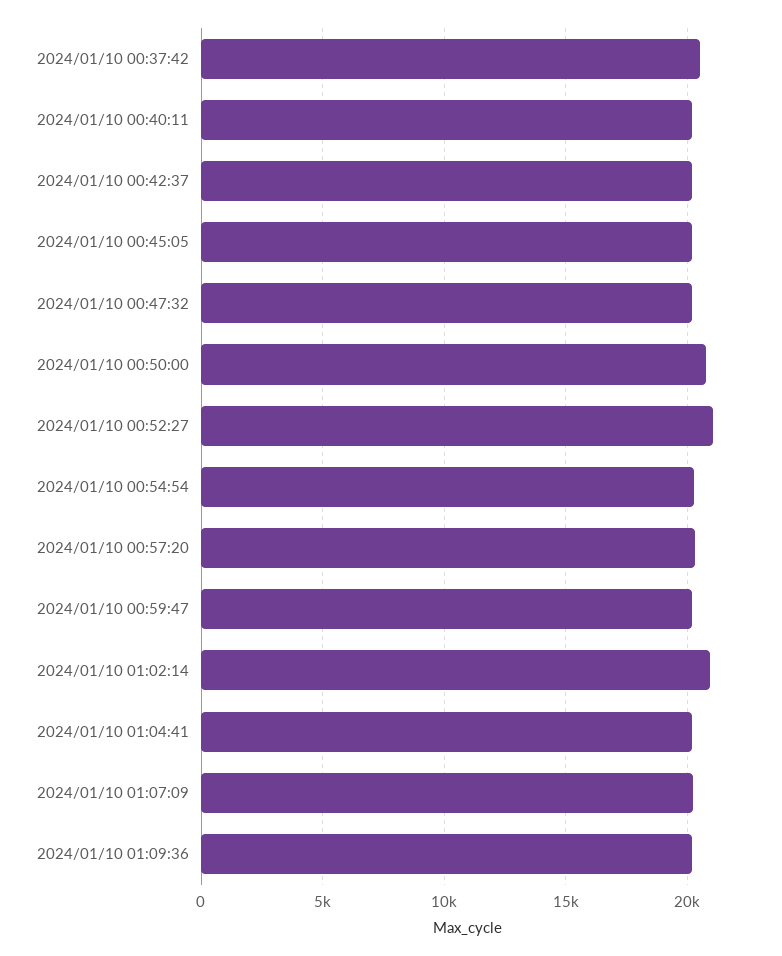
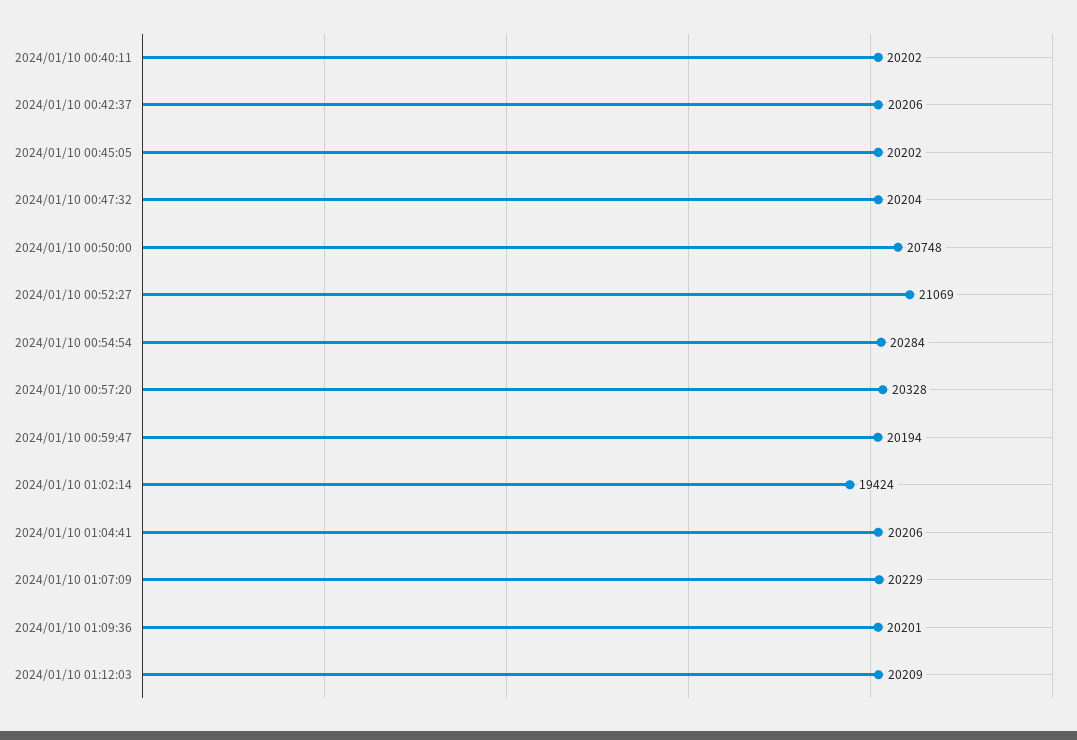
2024/01/10 00:37:42: 20500 -> none
2024/01/10 01:02:14: 21000 -> 19424
2024/01/10 01:12:03: none -> 20209

